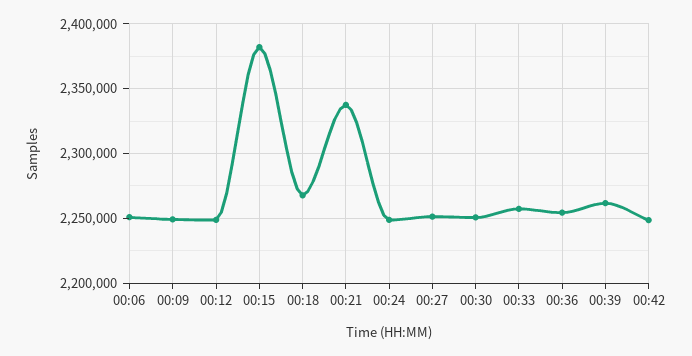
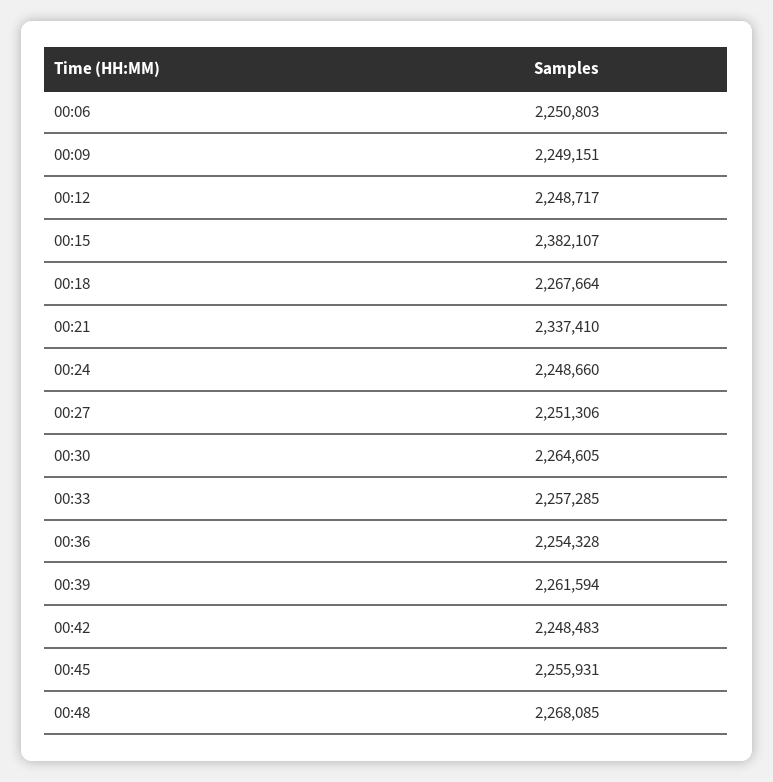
00:30: 2250000 -> 2264605
00:45: none -> 2255931
00:48: none -> 2268085

